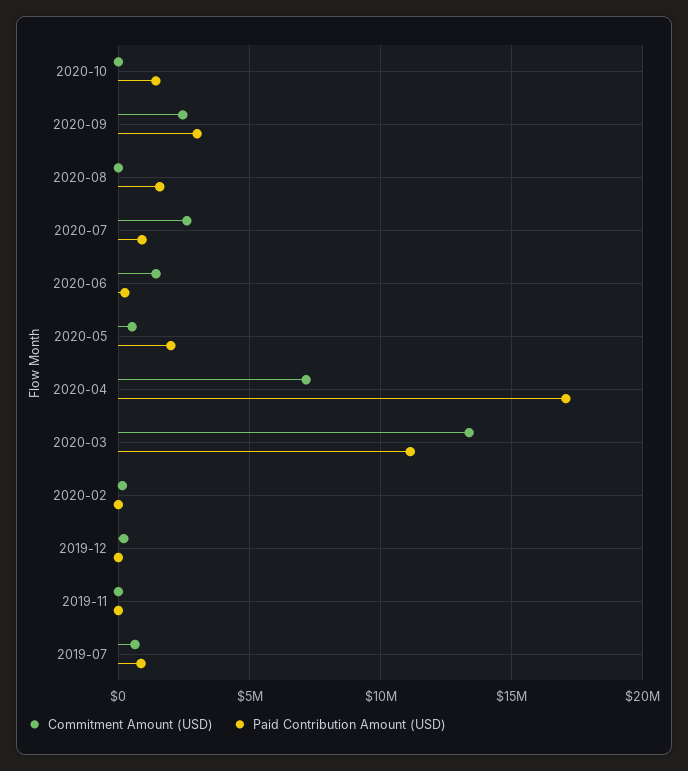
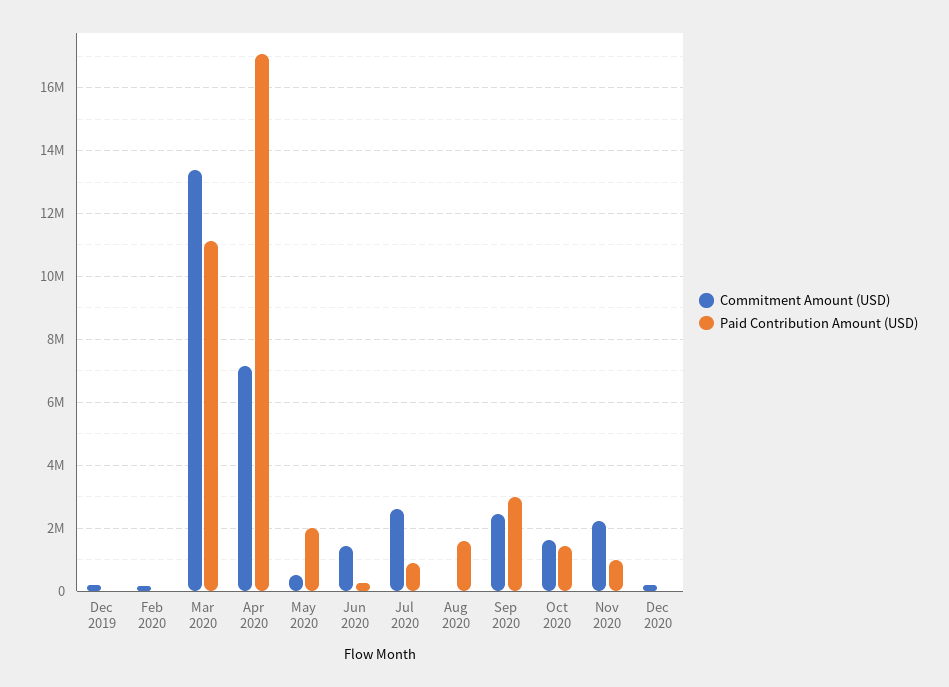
Commitment Amount (USD), 2020-10: 0 -> 1600000
Commitment Amount (USD), 2019-11: 0 -> none
Paid Contribution Amount (USD), 2019-11: 0 -> none
Commitment Amount (USD), 2019-07: 500000 -> none
Paid Contribution Amount (USD), 2019-07: 1000000 -> none
Commitment Amount (USD), Nov 2020: none -> 2200000
Paid Contribution Amount (USD), Nov 2020: none -> 1000000
Commitment Amount (USD), Dec 2020: none -> 200000
Paid Contribution Amount (USD), Dec 2020: none -> 0

